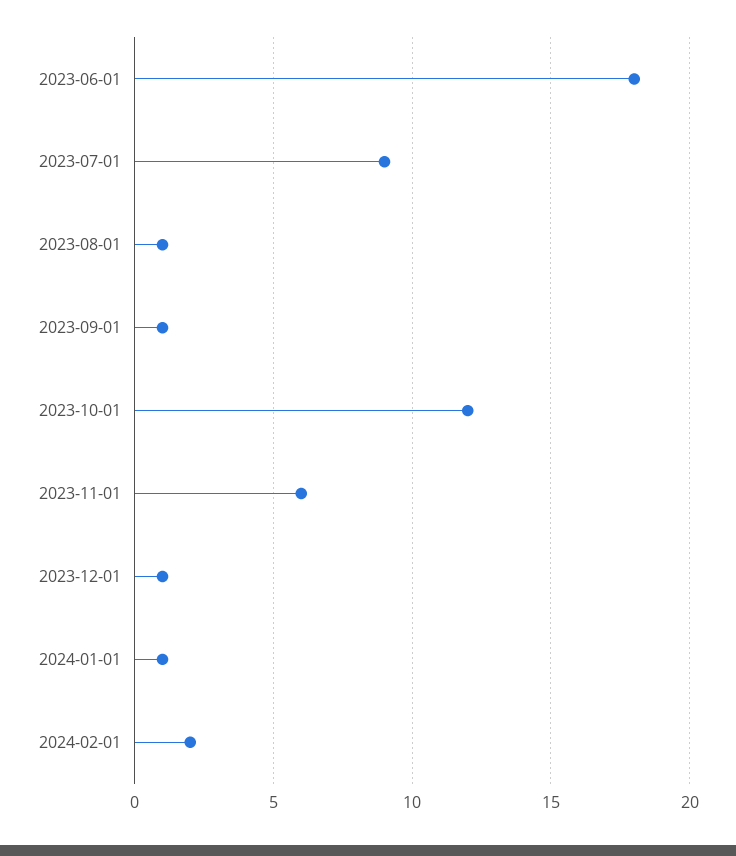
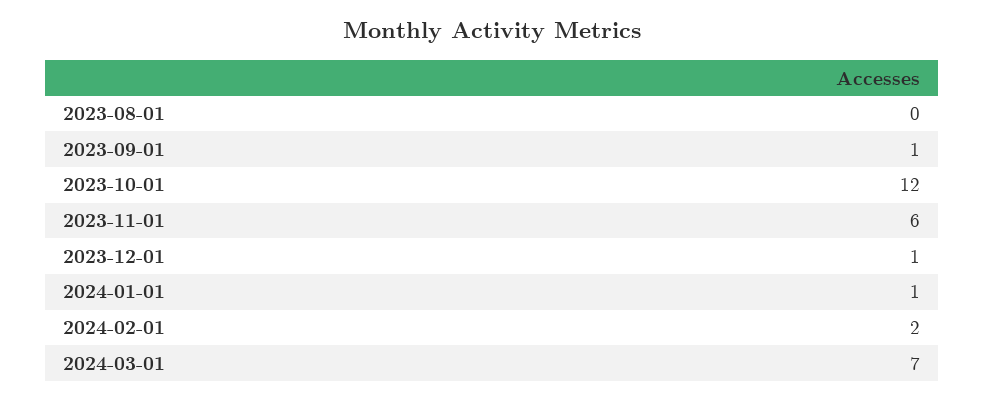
2023-06-01: 18 -> none
2023-07-01: 9 -> none
2023-08-01: 1 -> 0
2024-03-01: none -> 7

